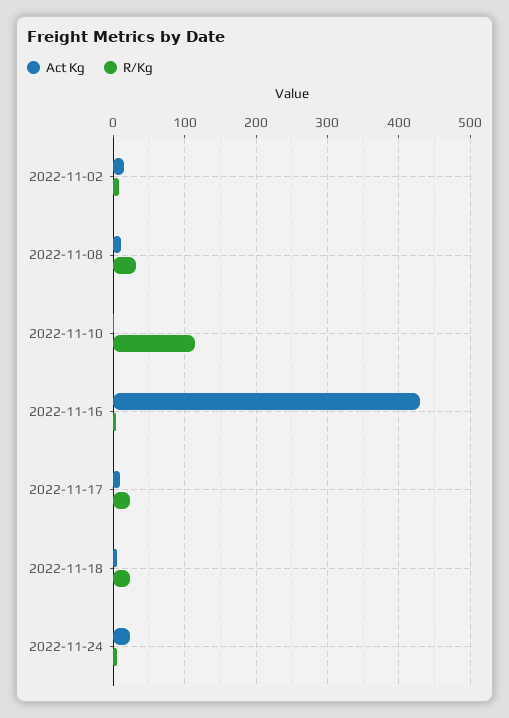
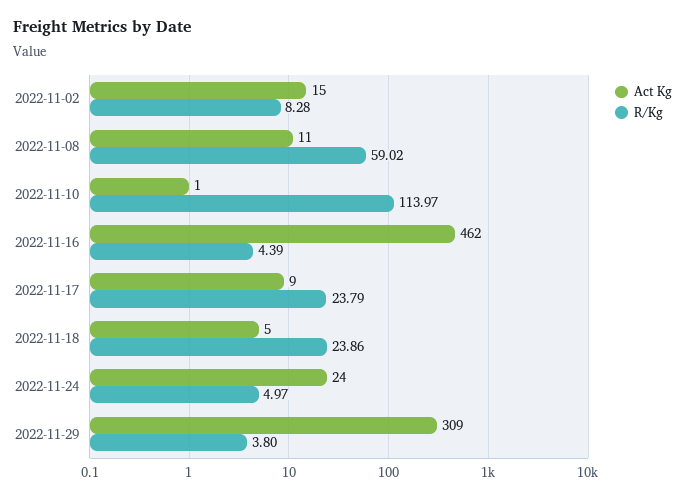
R/Kg, 2022-11-08: 30 -> 59.02
Act Kg, 2022-11-16: 430 -> 462
Act Kg, 2022-11-29: none -> 309
R/Kg, 2022-11-29: none -> 3.8

